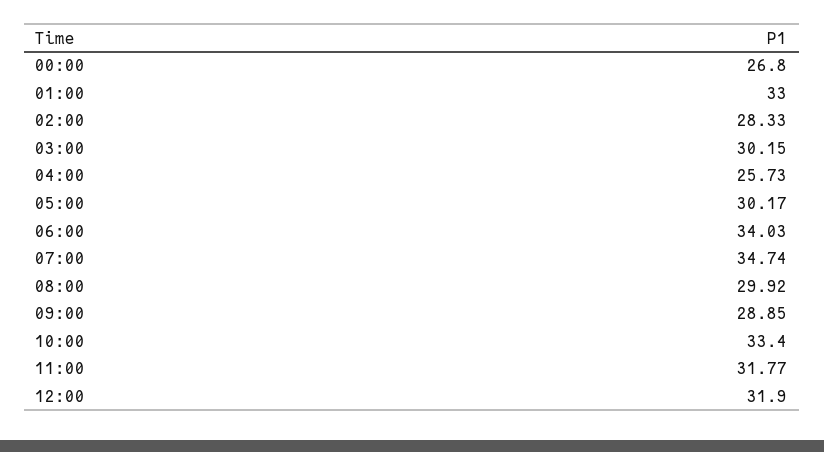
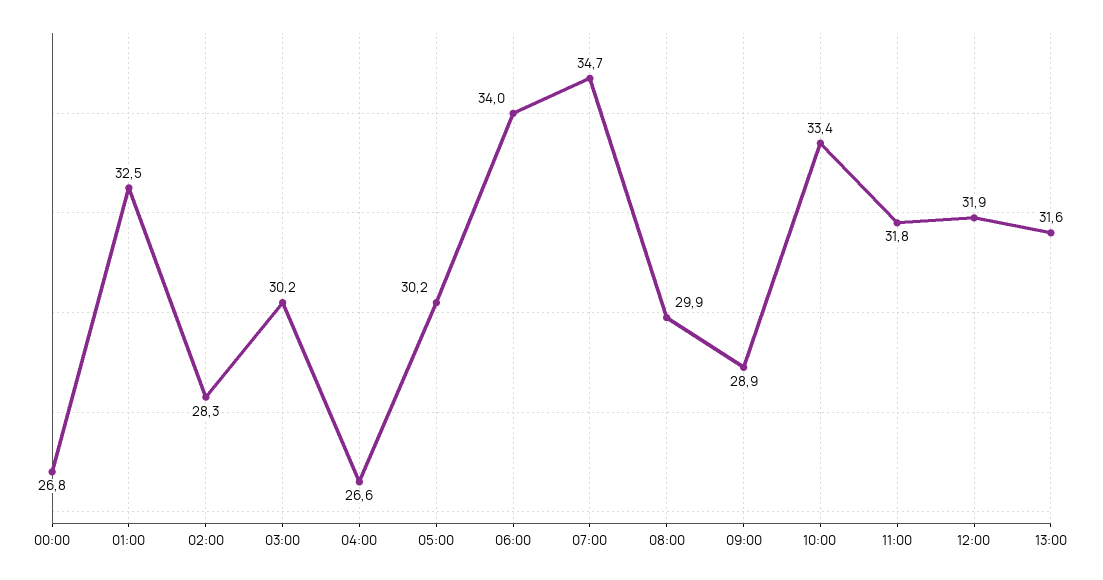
01:00: 33 -> 32.5
04:00: 25.73 -> 26.6
13:00: none -> 31.6

